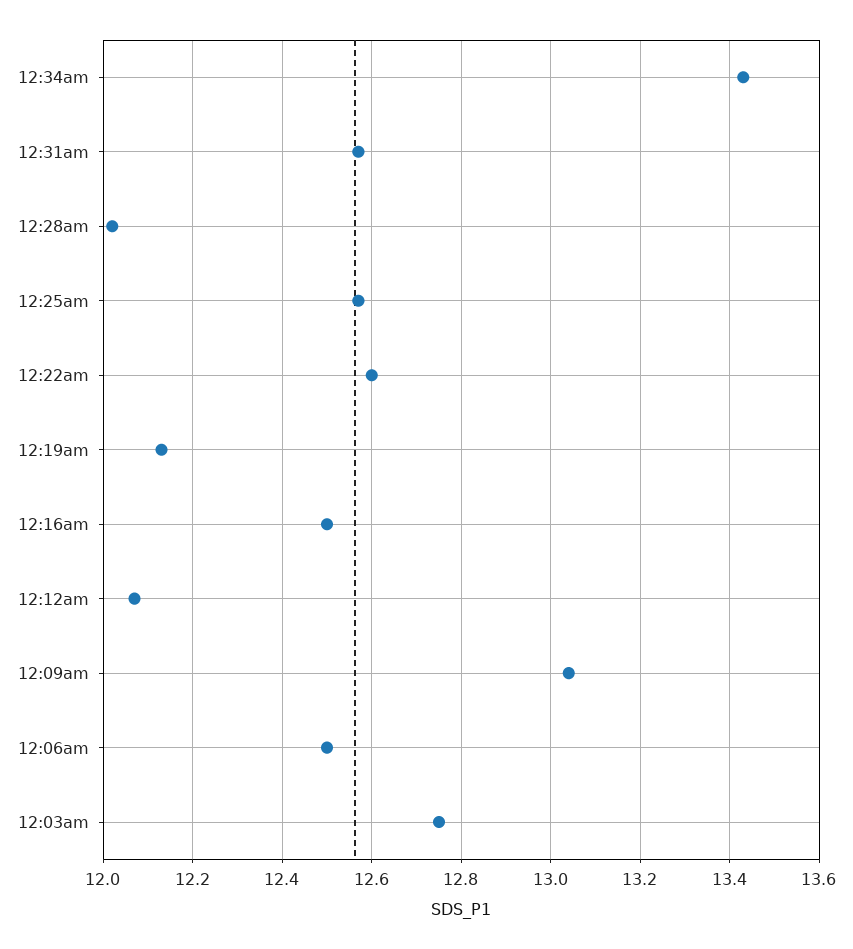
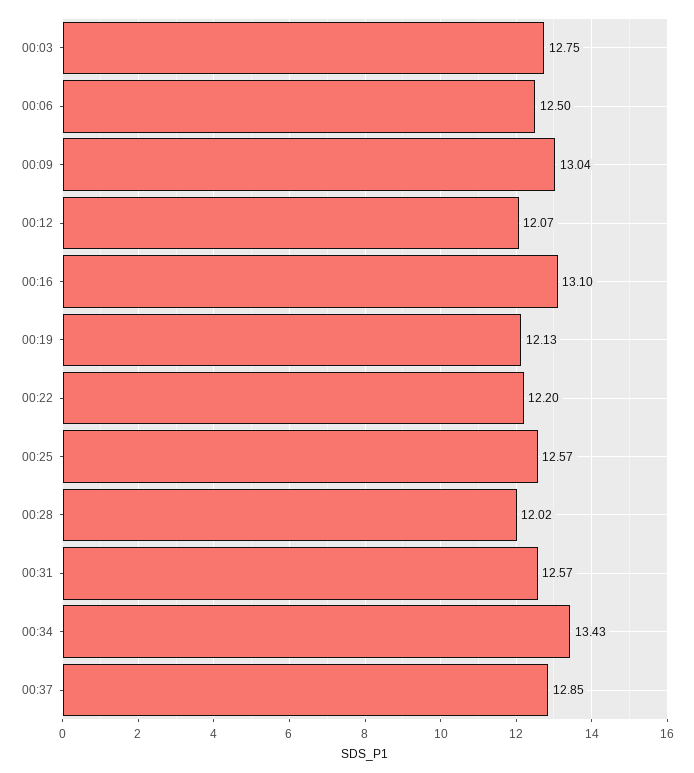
12:22am: 12.6 -> 12.2
12:16am: 12.5 -> 13.1
00:37: none -> 12.85

